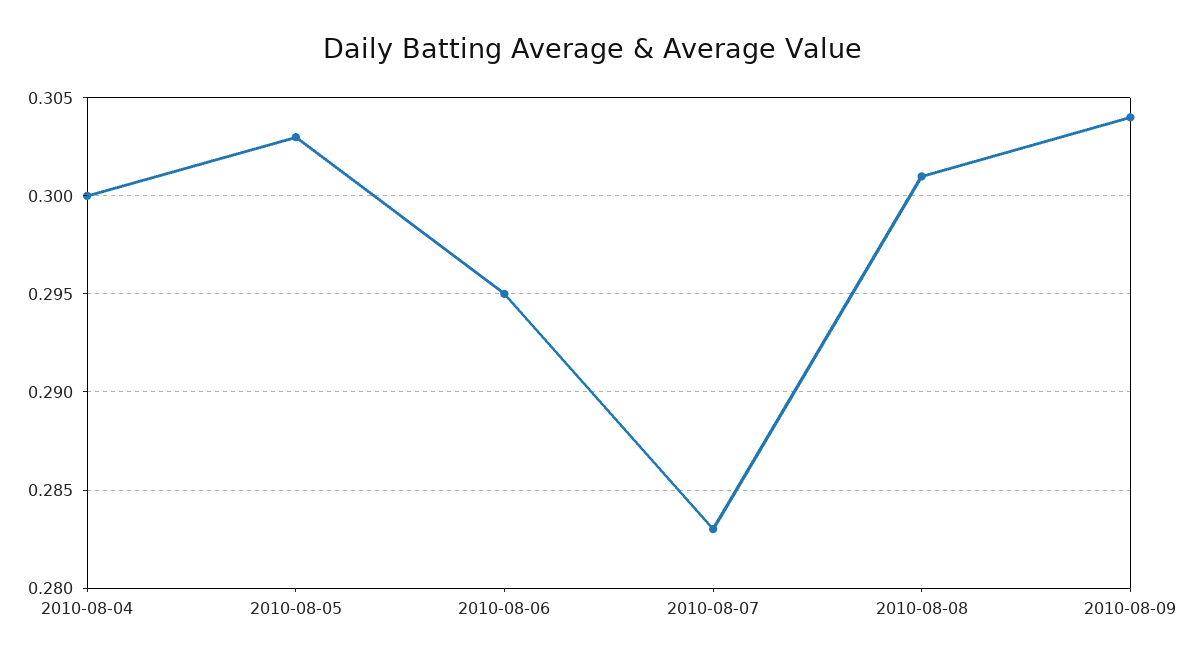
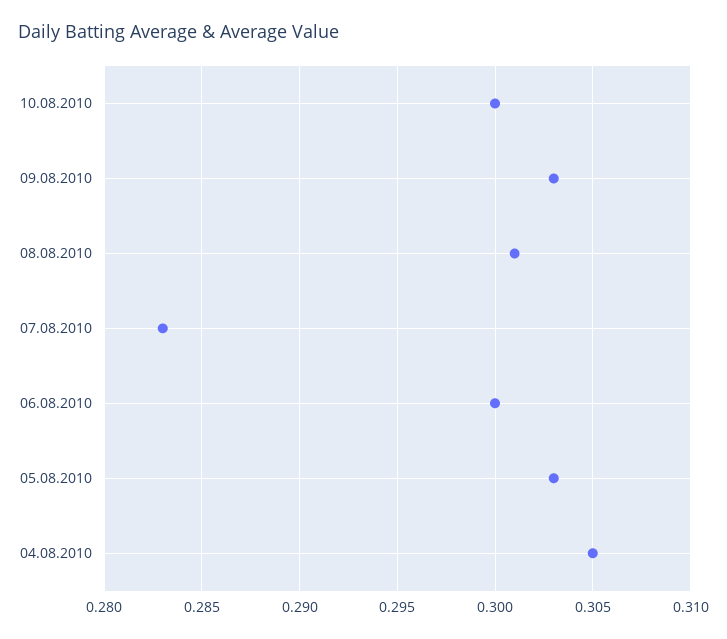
2010-08-04: 0.3 -> 0.305
2010-08-06: 0.295 -> 0.3
2010-08-09: 0.304 -> 0.303
10.08.2010: none -> 0.3

